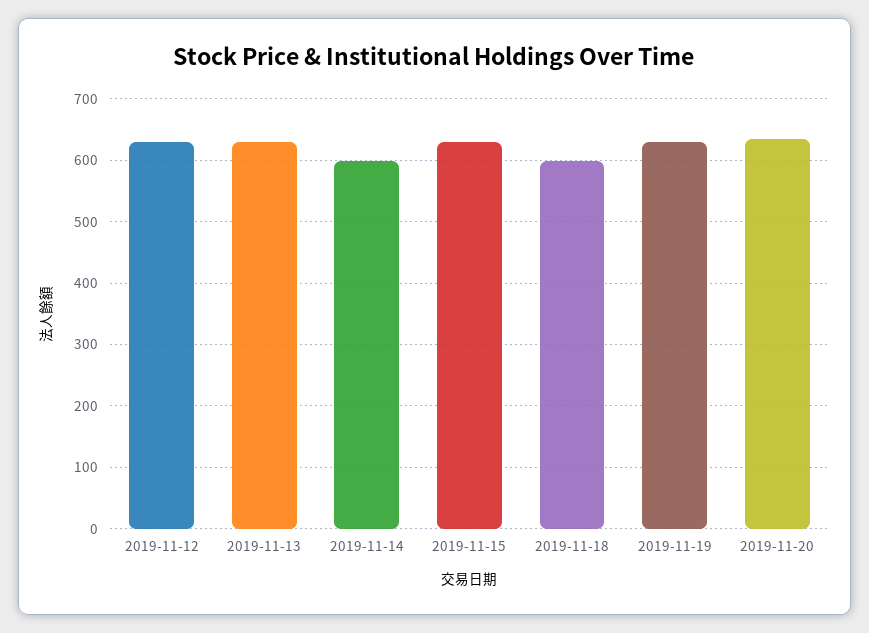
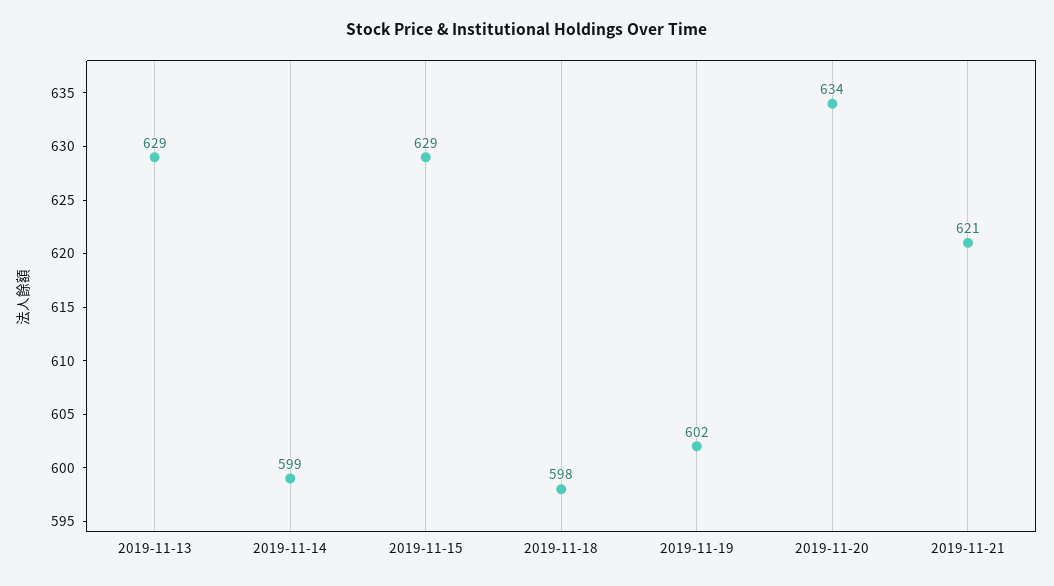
2019-11-12: 630 -> none
2019-11-19: 630 -> 602
2019-11-21: none -> 621

